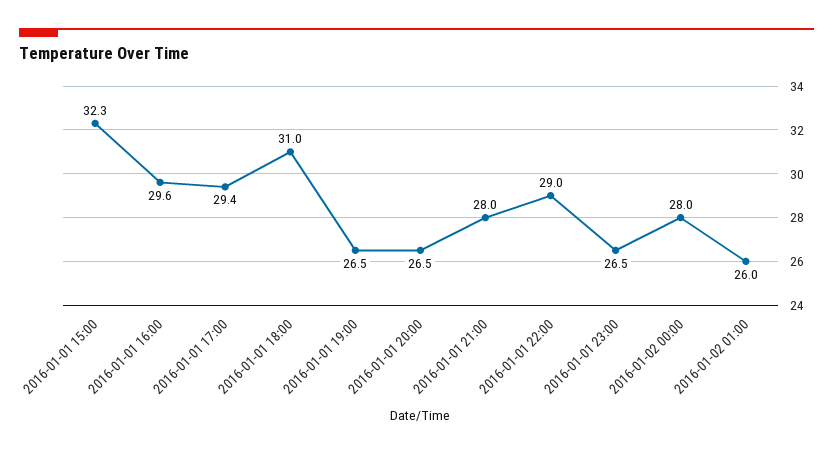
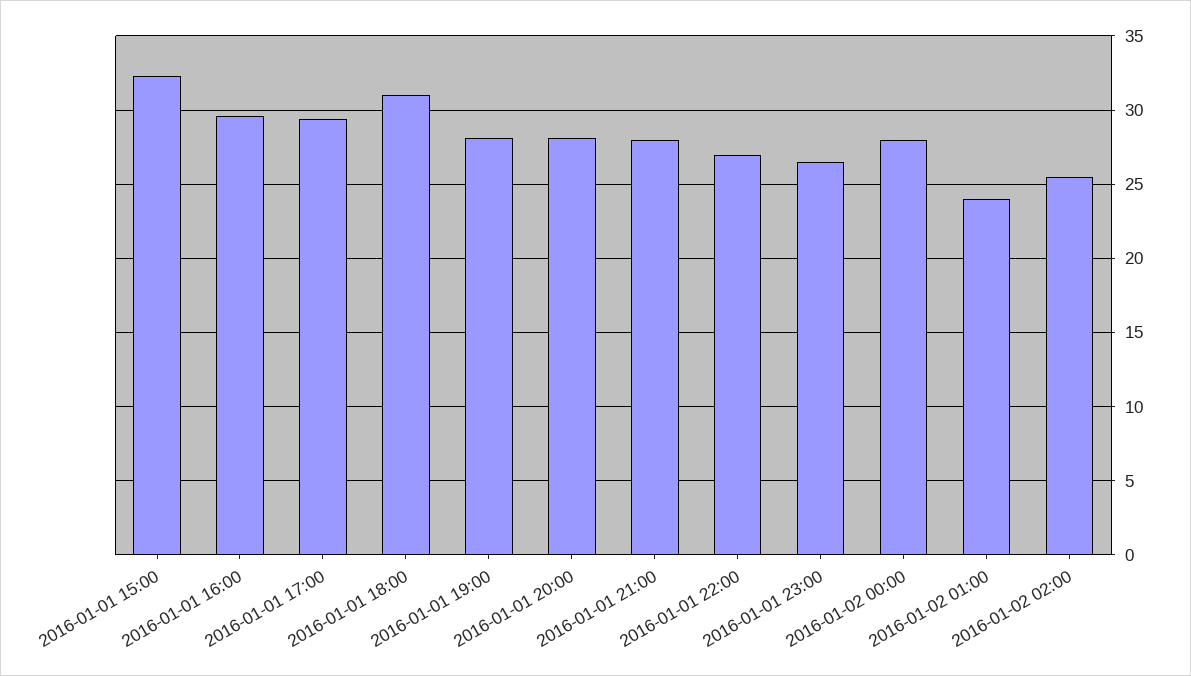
2016-01-01 19:00: 26.5 -> 28
2016-01-01 20:00: 26.5 -> 28
2016-01-01 22:00: 29 -> 27
2016-01-02 01:00: 26 -> 24
2016-01-02 02:00: none -> 25.5

